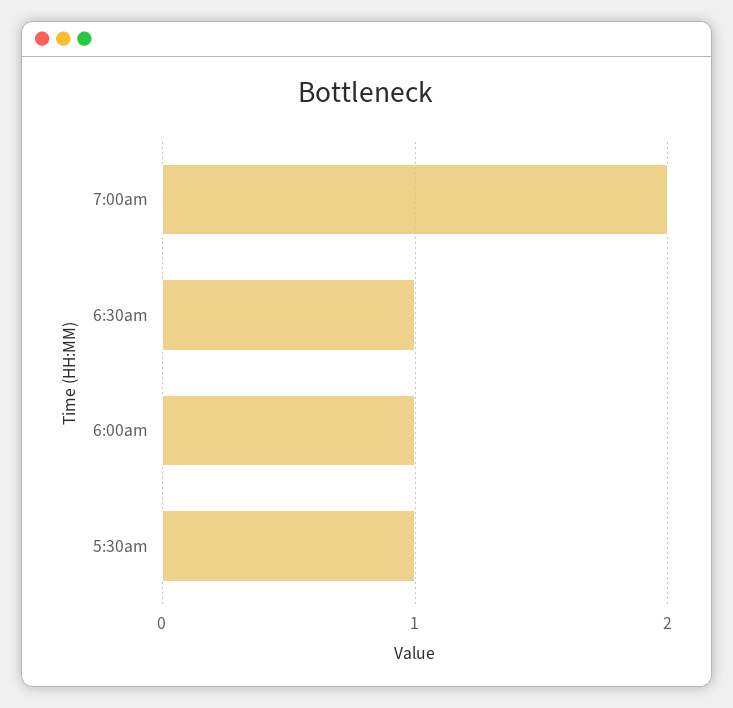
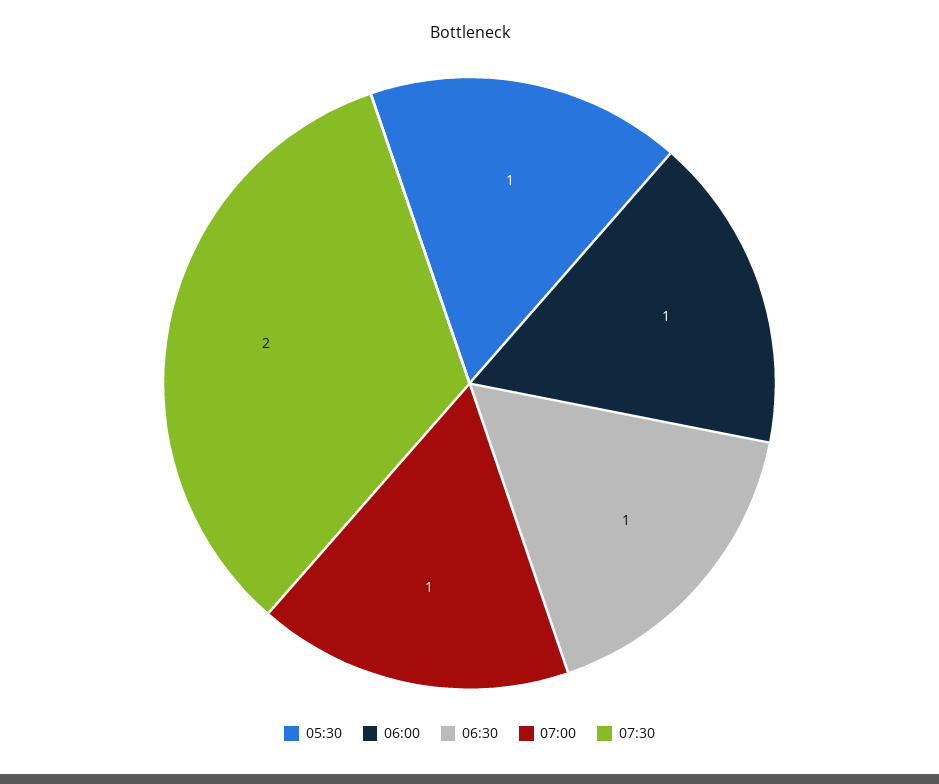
7:00am: 2 -> 1
07:30: none -> 2

